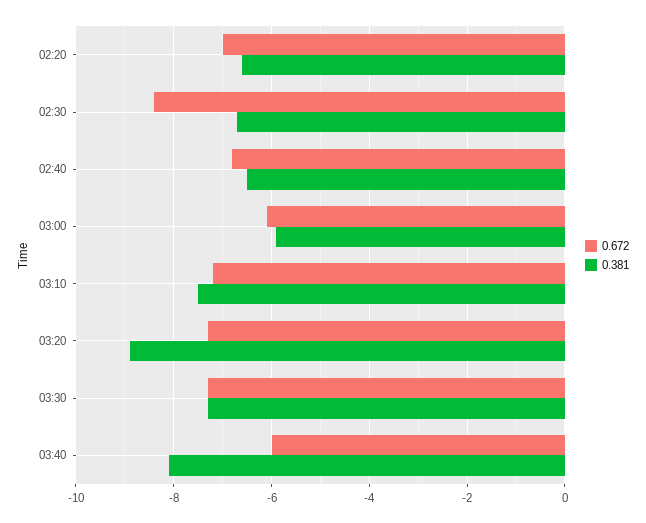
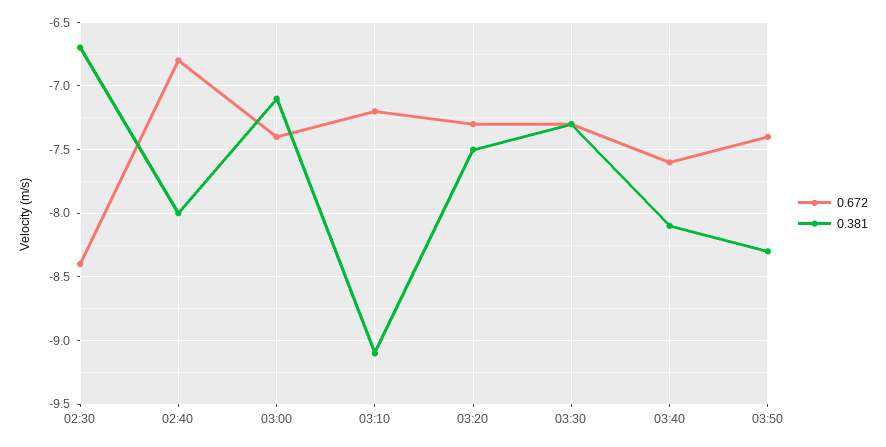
0.672, 02:20: -7 -> none
0.381, 02:20: -6.5 -> none
0.381, 02:40: -6.5 -> -8
0.672, 03:00: -6 -> -7.4
0.381, 03:00: -6 -> -7.1
0.381, 03:10: -7.5 -> -9.1
0.381, 03:20: -9 -> -7.5
0.672, 03:40: -6 -> -7.6
0.672, 03:50: none -> -7.4
0.381, 03:50: none -> -8.3

